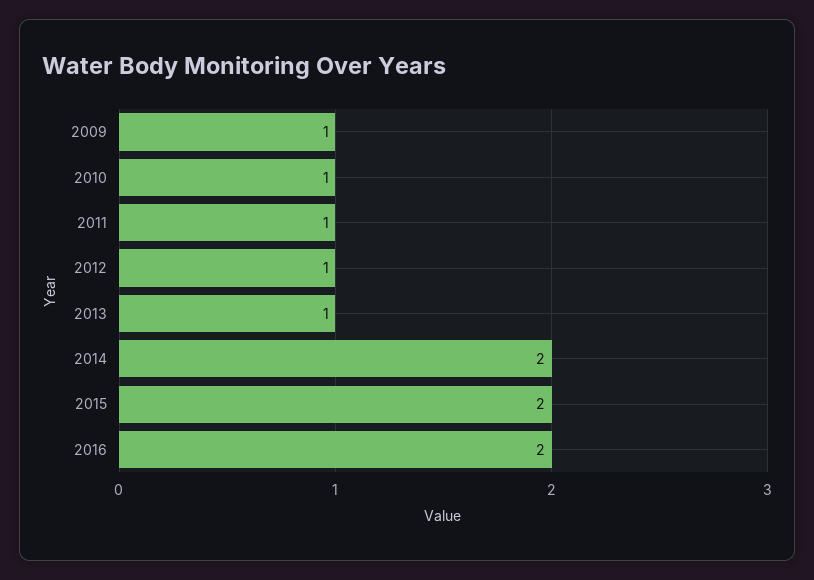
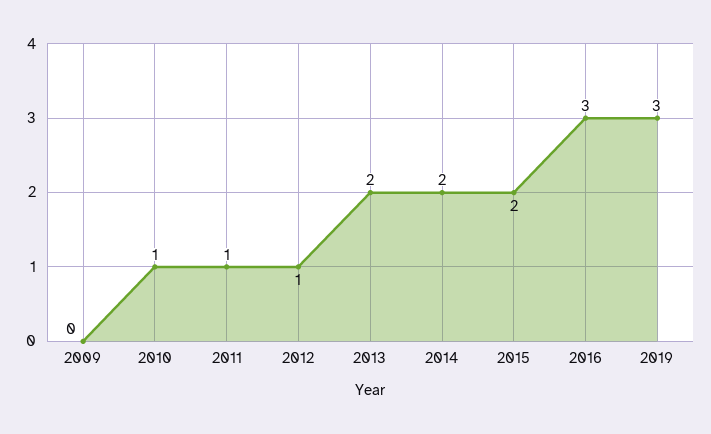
2009: 1 -> 0
2013: 1 -> 2
2016: 2 -> 3
2019: none -> 3

